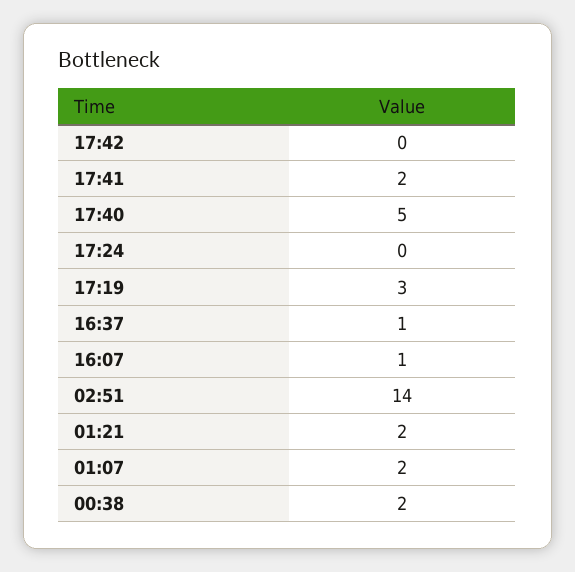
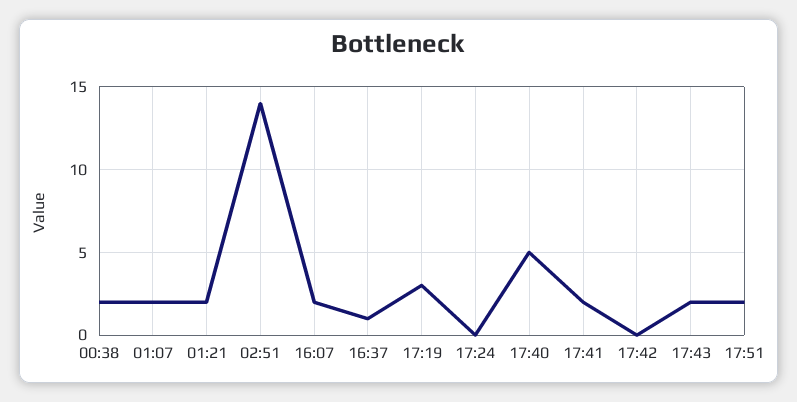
16:07: 1 -> 2
17:43: none -> 2
17:51: none -> 2

